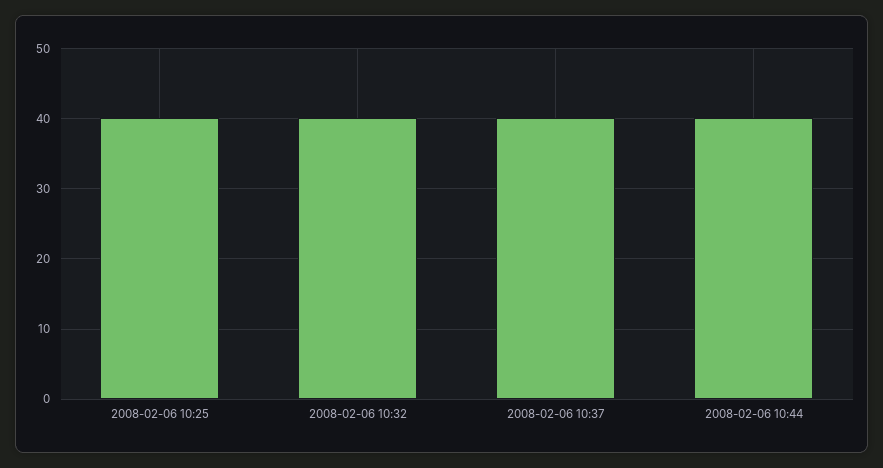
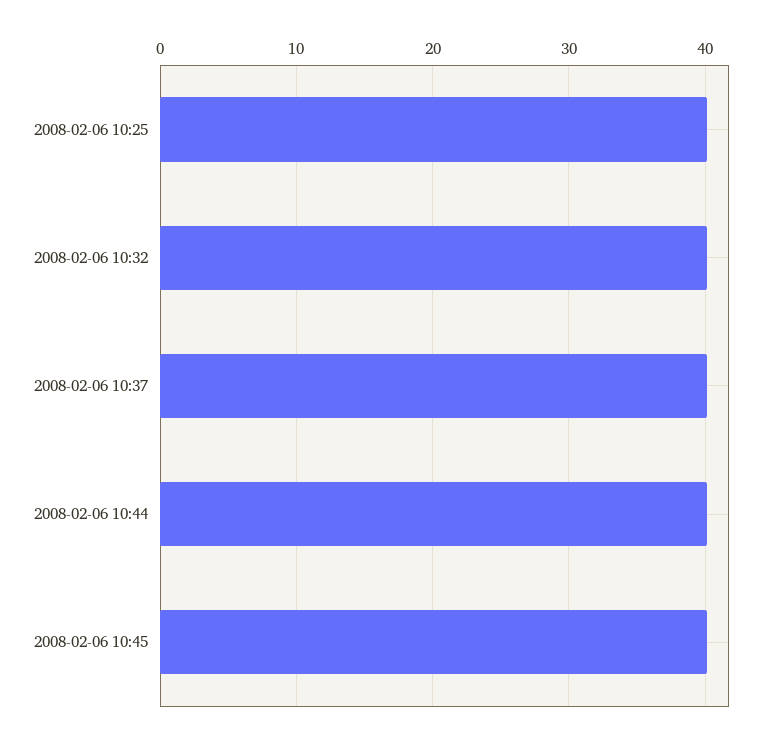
2008-02-06 10:45: none -> 40

